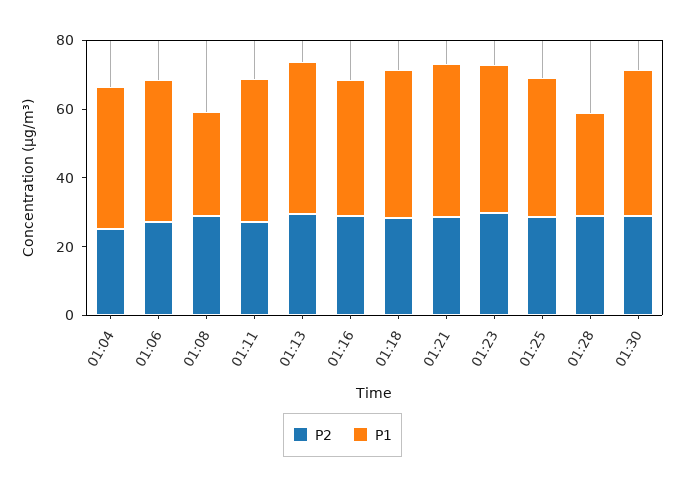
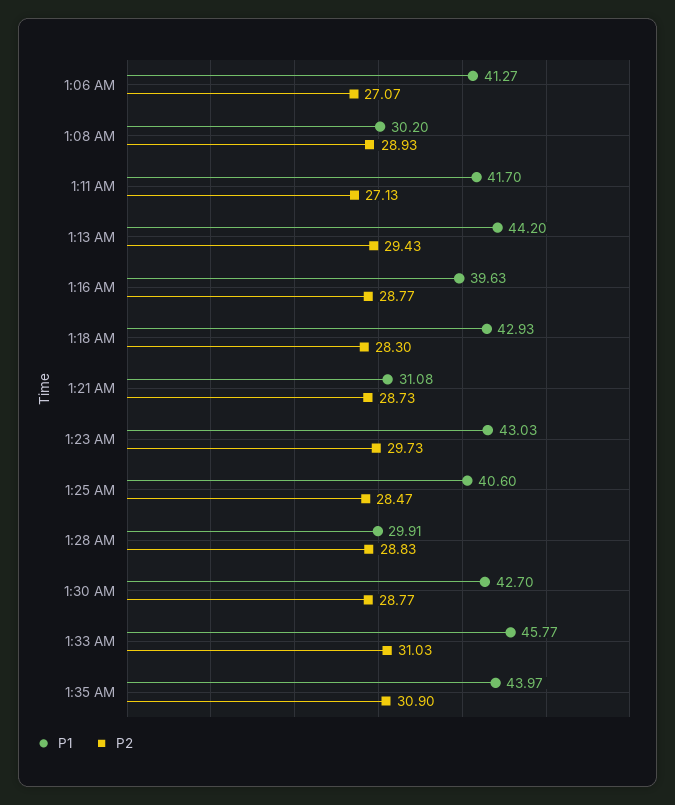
P2, 01:04: 25 -> none
P1, 01:04: 40 -> none
P1, 01:21: 45 -> 31.08
P1, 1:33 AM: none -> 45.77
P2, 1:33 AM: none -> 31.03
P1, 1:35 AM: none -> 43.97
P2, 1:35 AM: none -> 30.9

